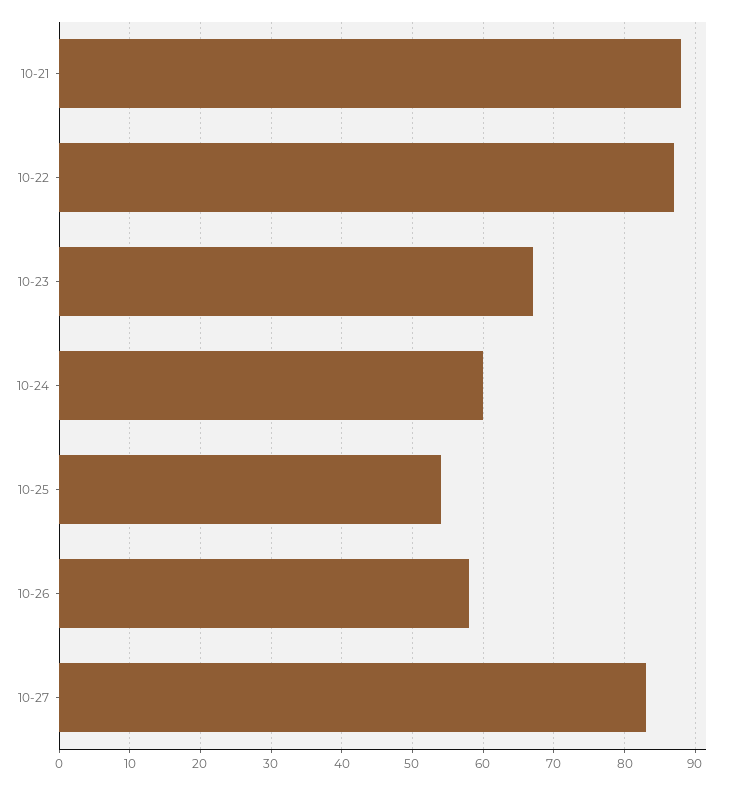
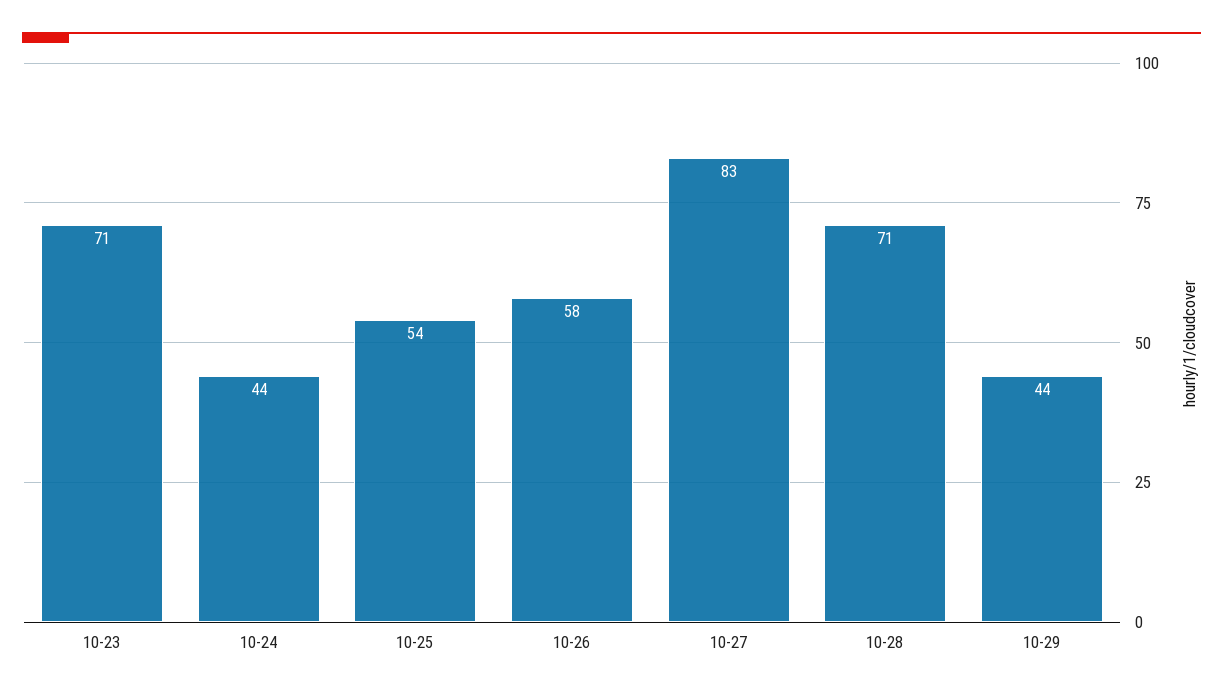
10-21: 88 -> none
10-22: 87 -> none
10-23: 67 -> 71
10-24: 60 -> 44
10-28: none -> 71
10-29: none -> 44

